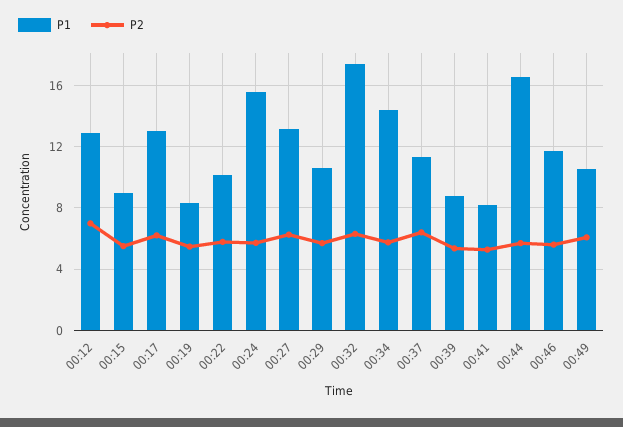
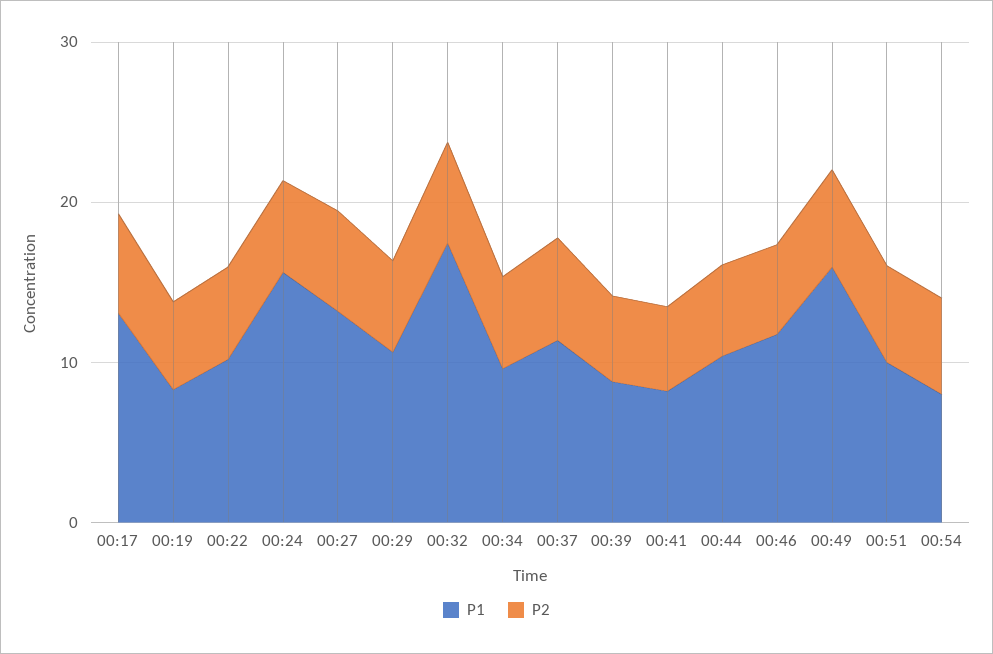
P1, 00:12: 13 -> none
P2, 00:12: 7 -> none
P1, 00:15: 9 -> none
P2, 00:15: 5.5 -> none
P1, 00:34: 14.5 -> 10
P1, 00:44: 16.5 -> 10
P1, 00:49: 10.5 -> 16
P1, 00:51: none -> 10
P2, 00:51: none -> 6
P1, 00:54: none -> 8
P2, 00:54: none -> 6

